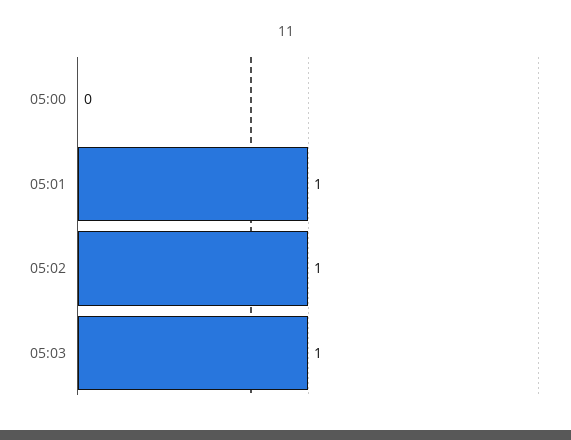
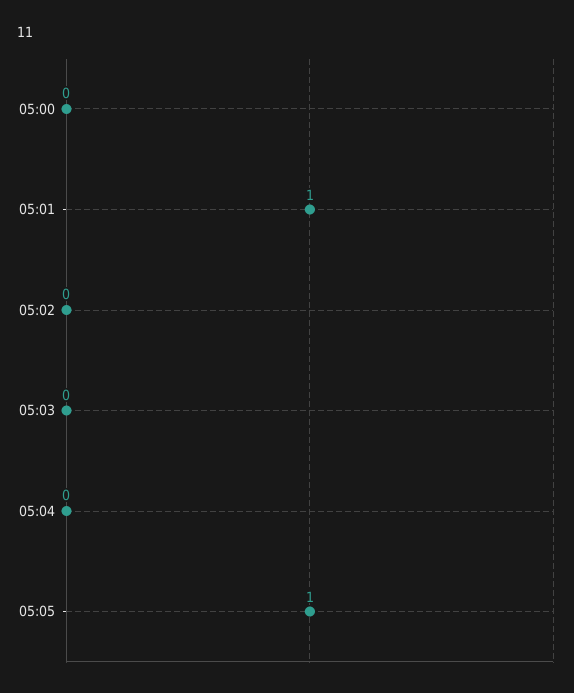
05:02: 1 -> 0
05:03: 1 -> 0
05:04: none -> 0
05:05: none -> 1

